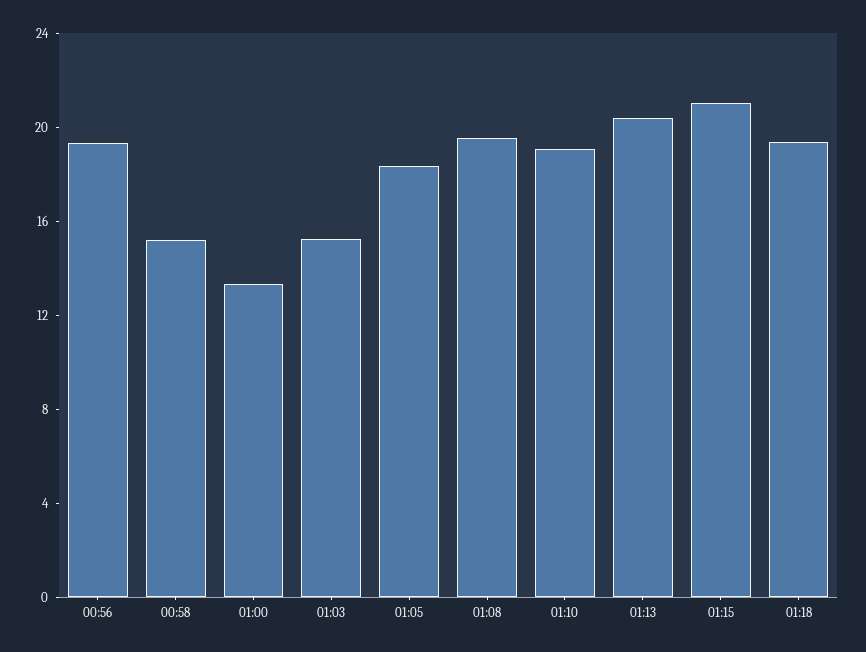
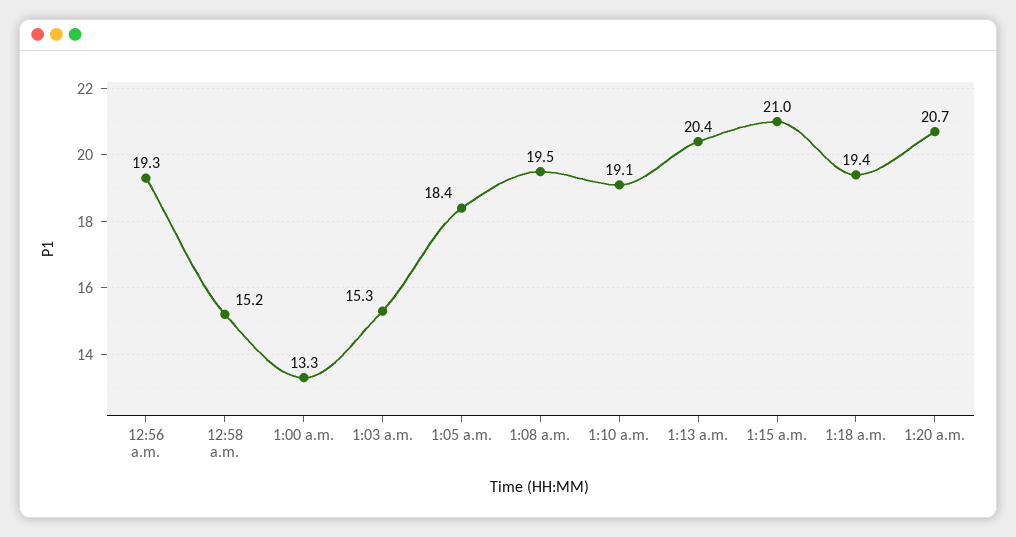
1:20 a.m.: none -> 20.7

